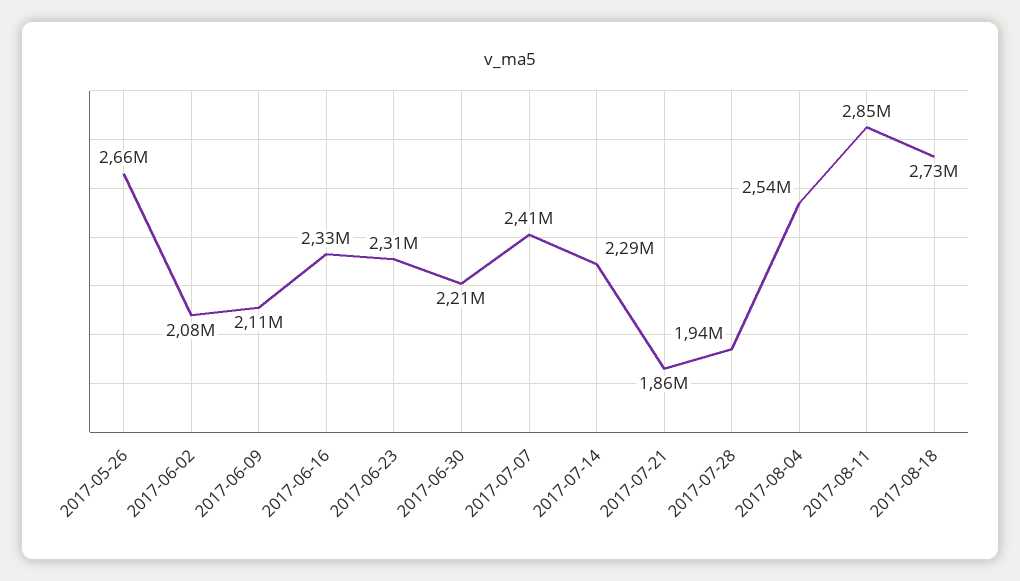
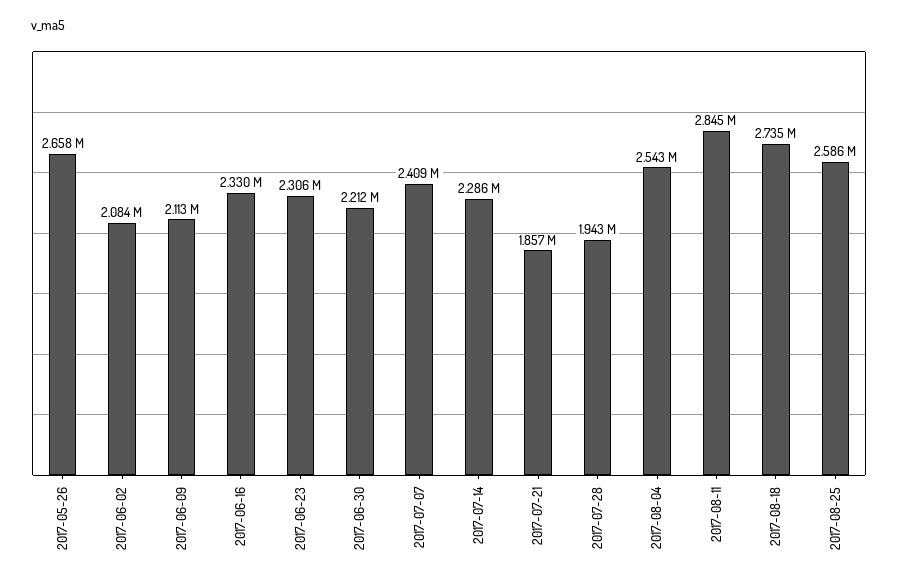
2017-08-25: none -> 2586000

